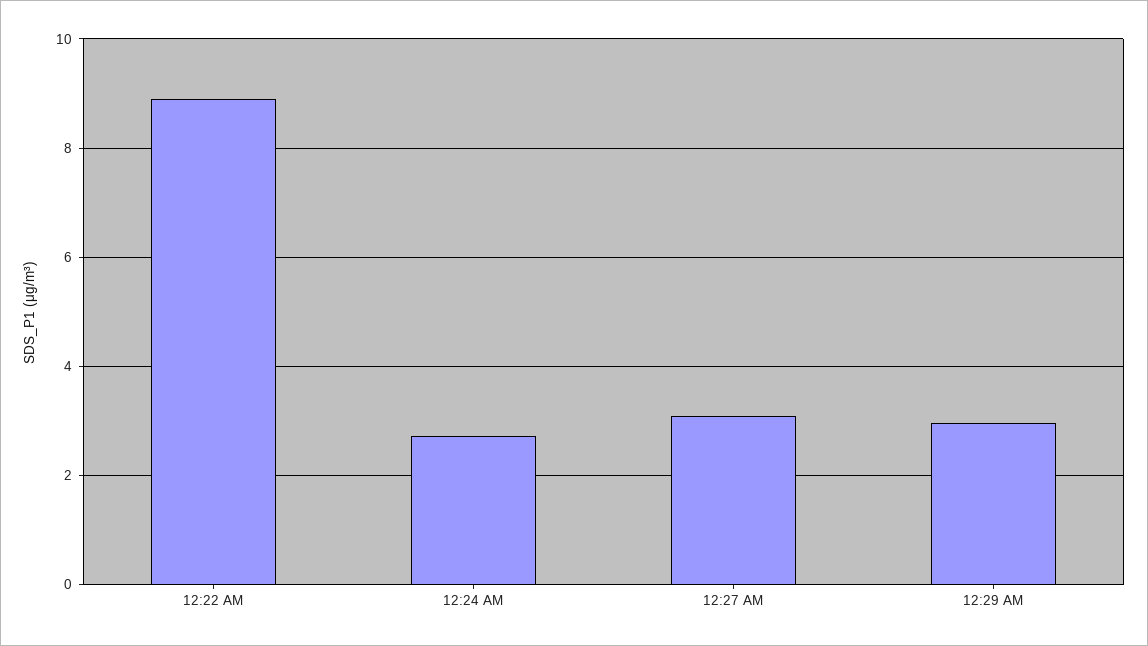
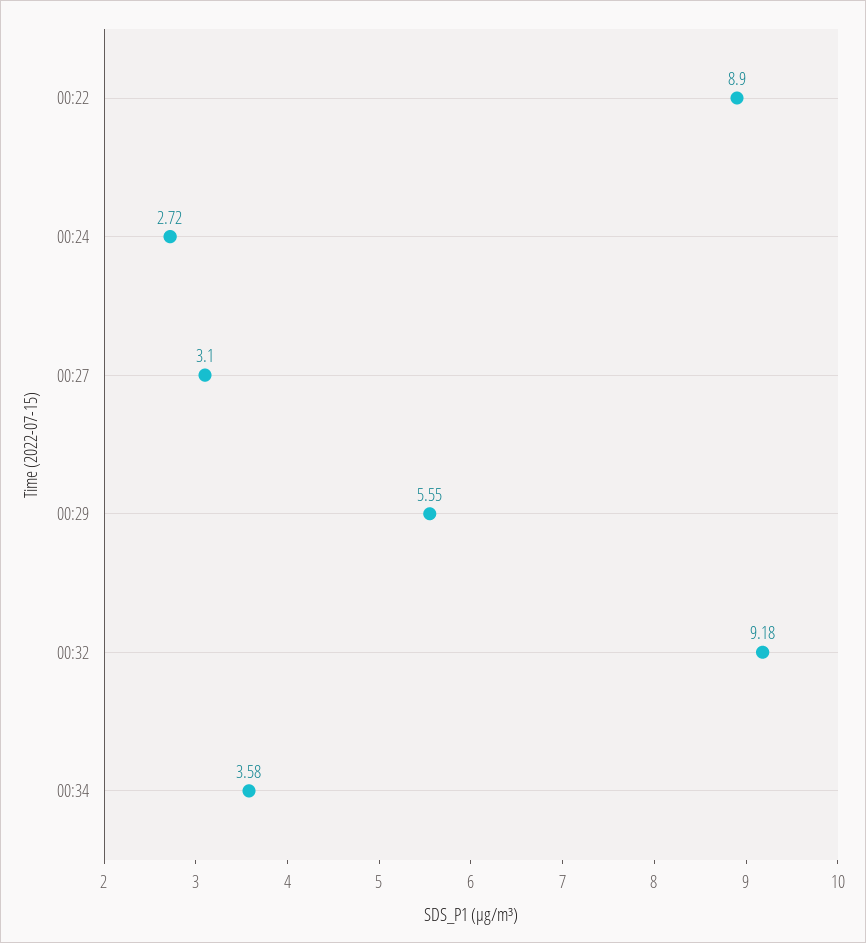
12:29 AM: 3 -> 5.55
00:32: none -> 9.18
00:34: none -> 3.58

